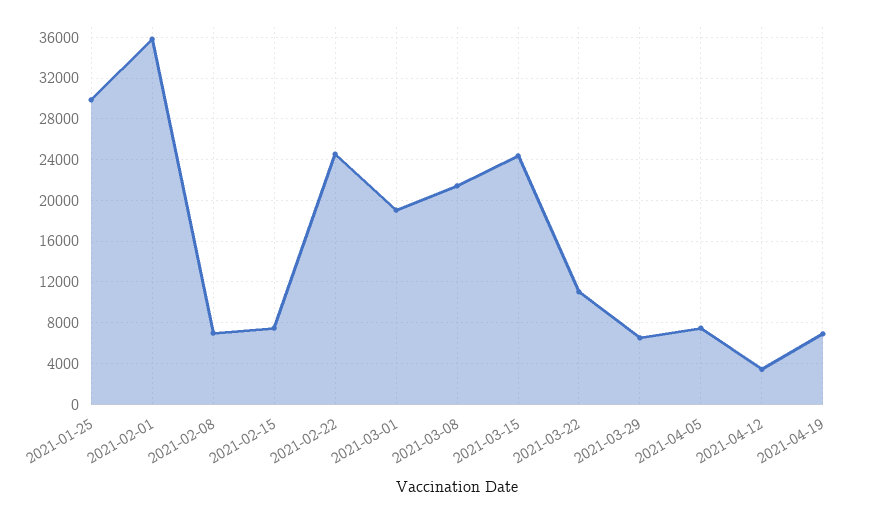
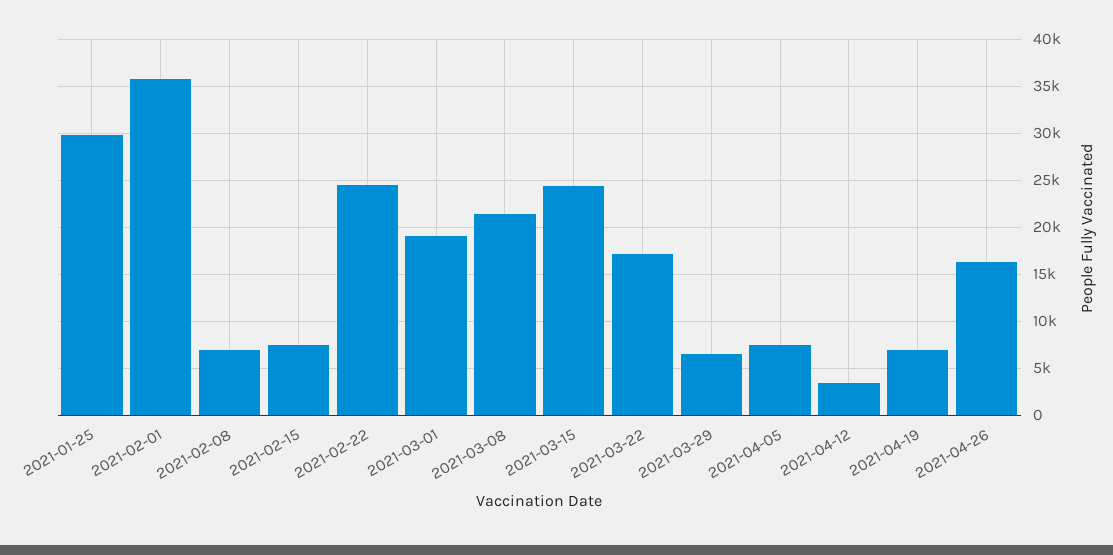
2021-03-22: 11000 -> 17000
2021-04-26: none -> 16000

